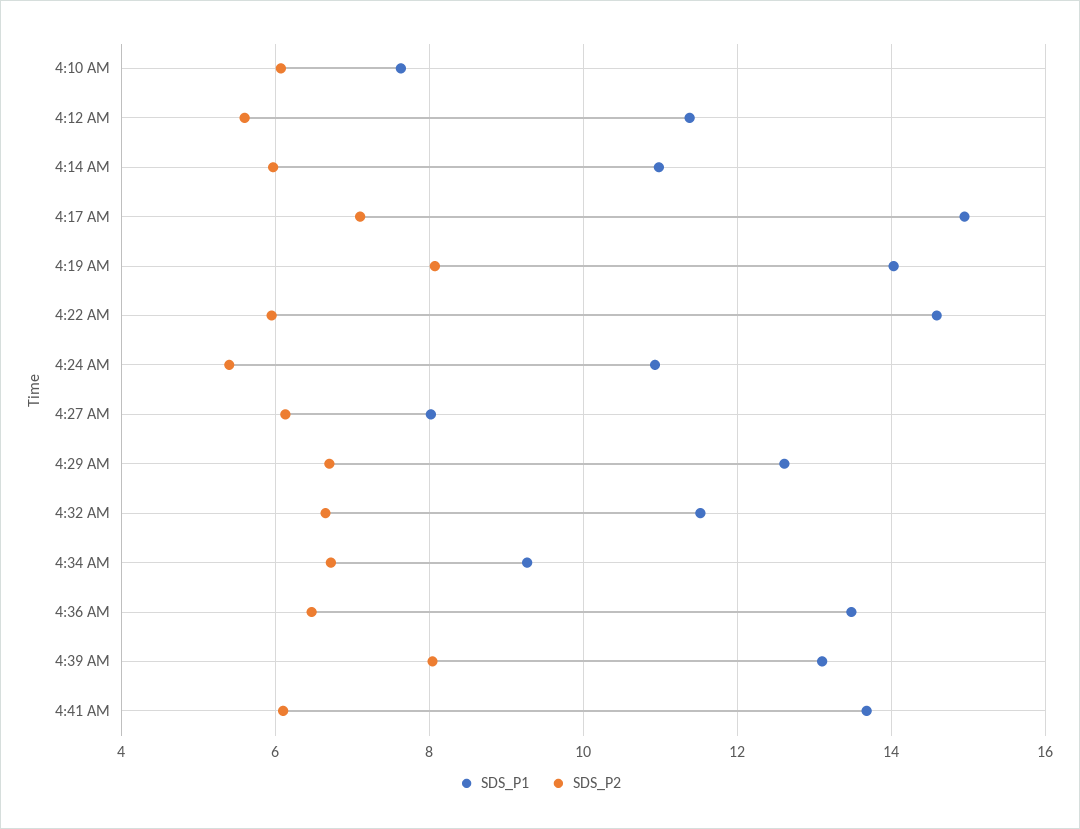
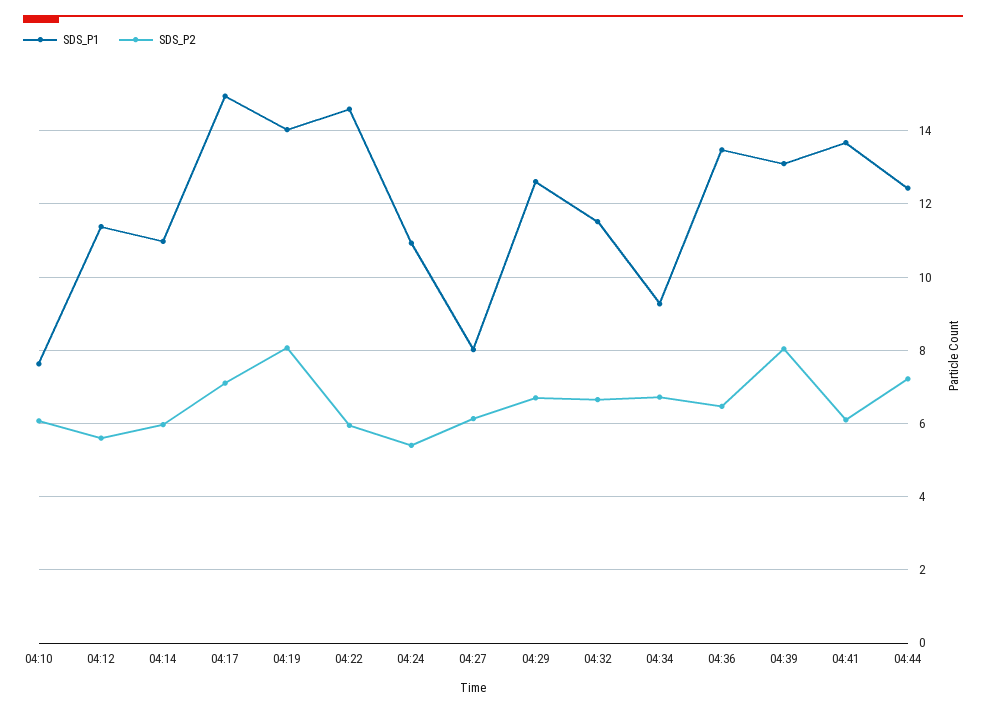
SDS_P1, 04:44: none -> 12.4
SDS_P2, 04:44: none -> 7.2

